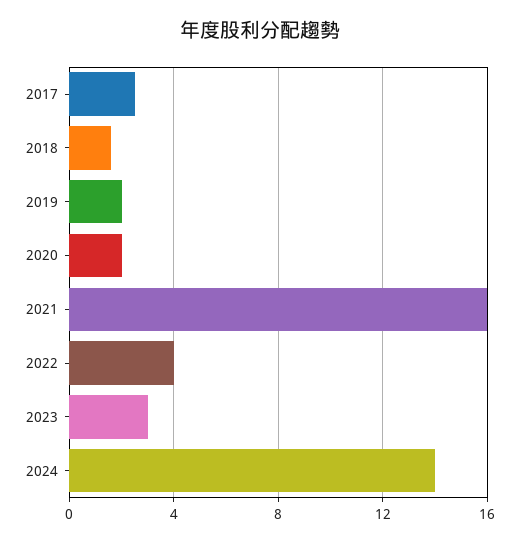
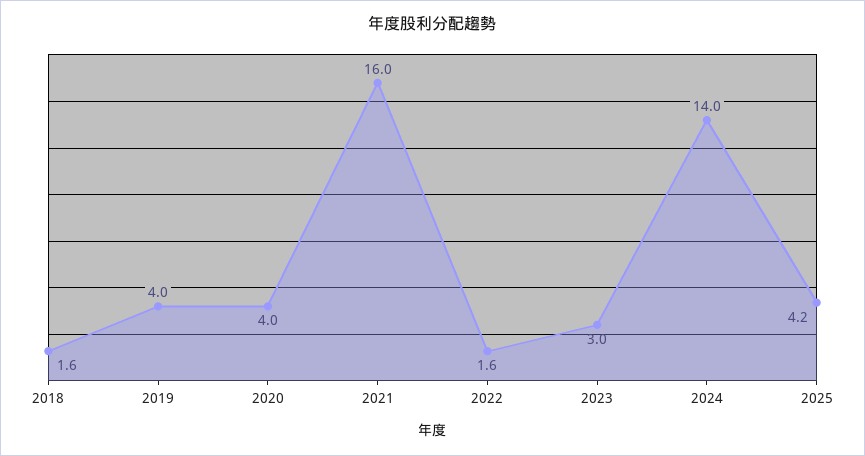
2017: 2.5 -> none
2019: 2 -> 4
2020: 2 -> 4
2022: 4 -> 1.6
2025: none -> 4.2

